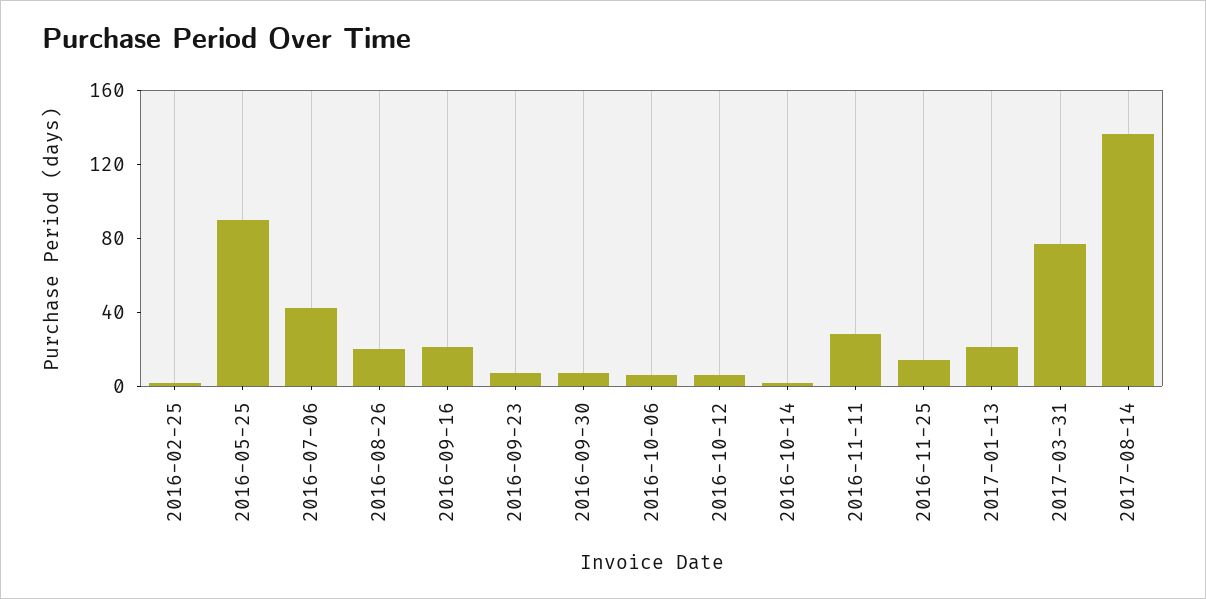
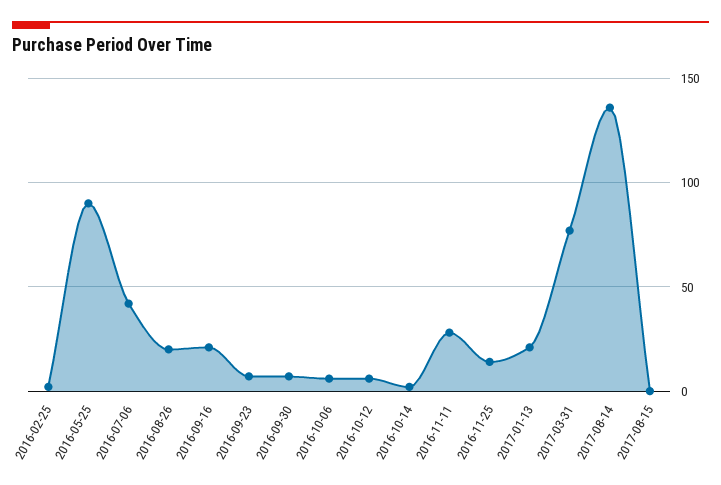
2017-08-15: none -> 0

